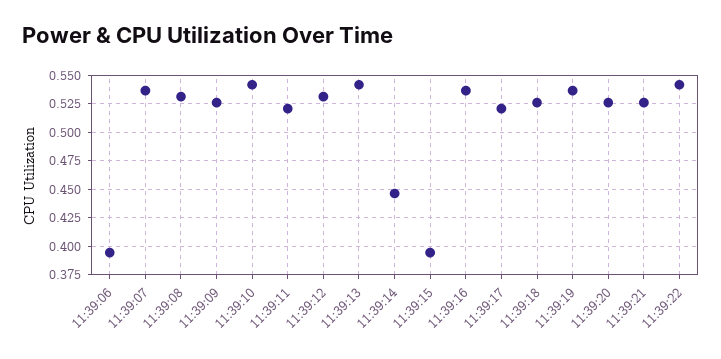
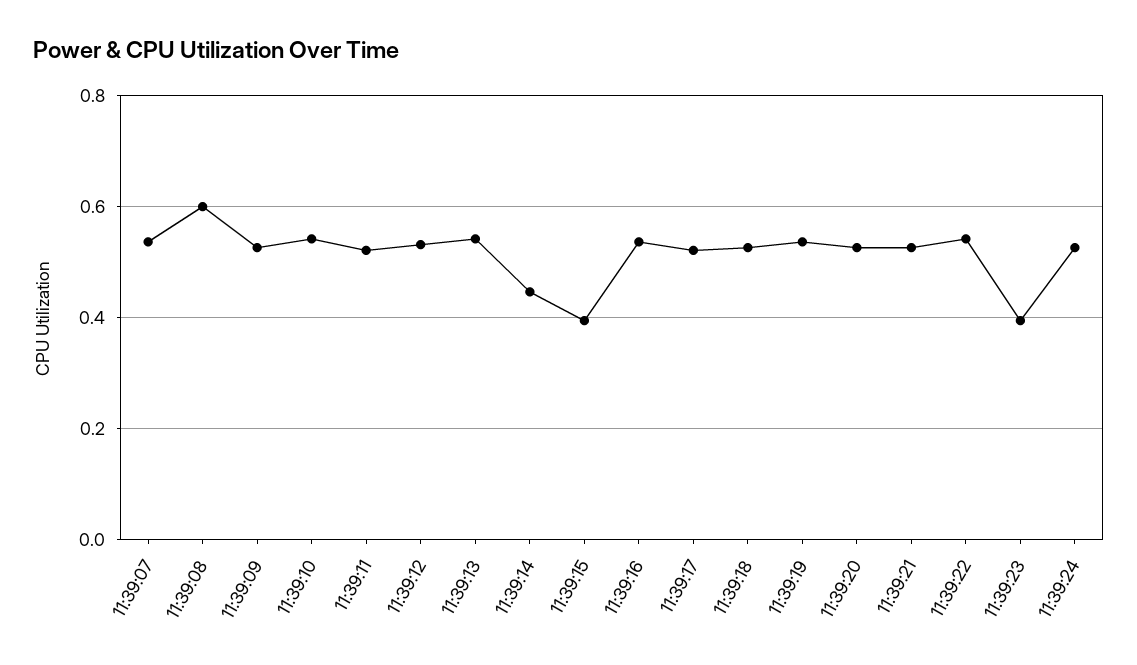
11:39:06: 0.4 -> none
11:39:08: 0.525 -> 0.6
11:39:23: none -> 0.4
11:39:24: none -> 0.52

